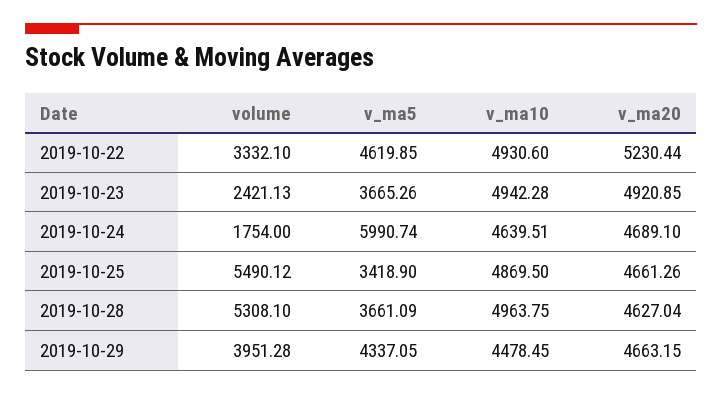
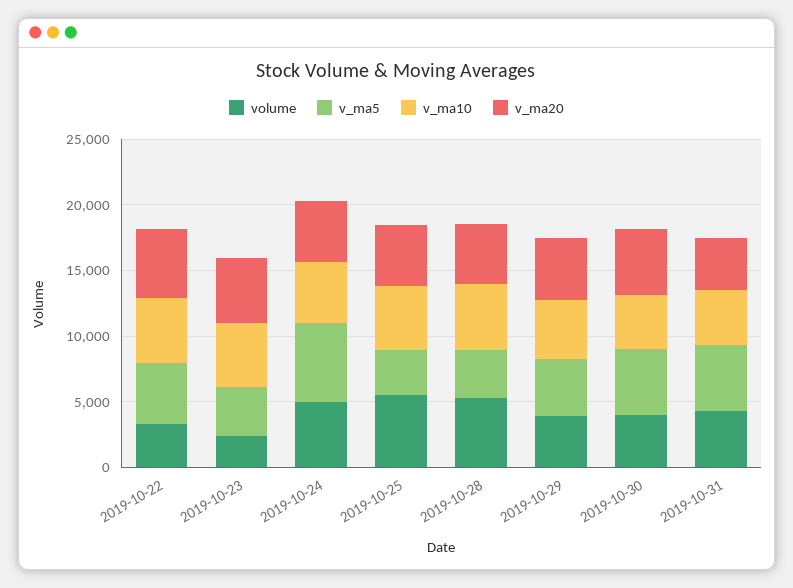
volume, 2019-10-24: 1754 -> 5000
volume, 2019-10-30: none -> 4000
v_ma5, 2019-10-30: none -> 5000
v_ma10, 2019-10-30: none -> 4000
v_ma20, 2019-10-30: none -> 5000
volume, 2019-10-31: none -> 4000
v_ma5, 2019-10-31: none -> 5000
v_ma10, 2019-10-31: none -> 4000
v_ma20, 2019-10-31: none -> 4000

